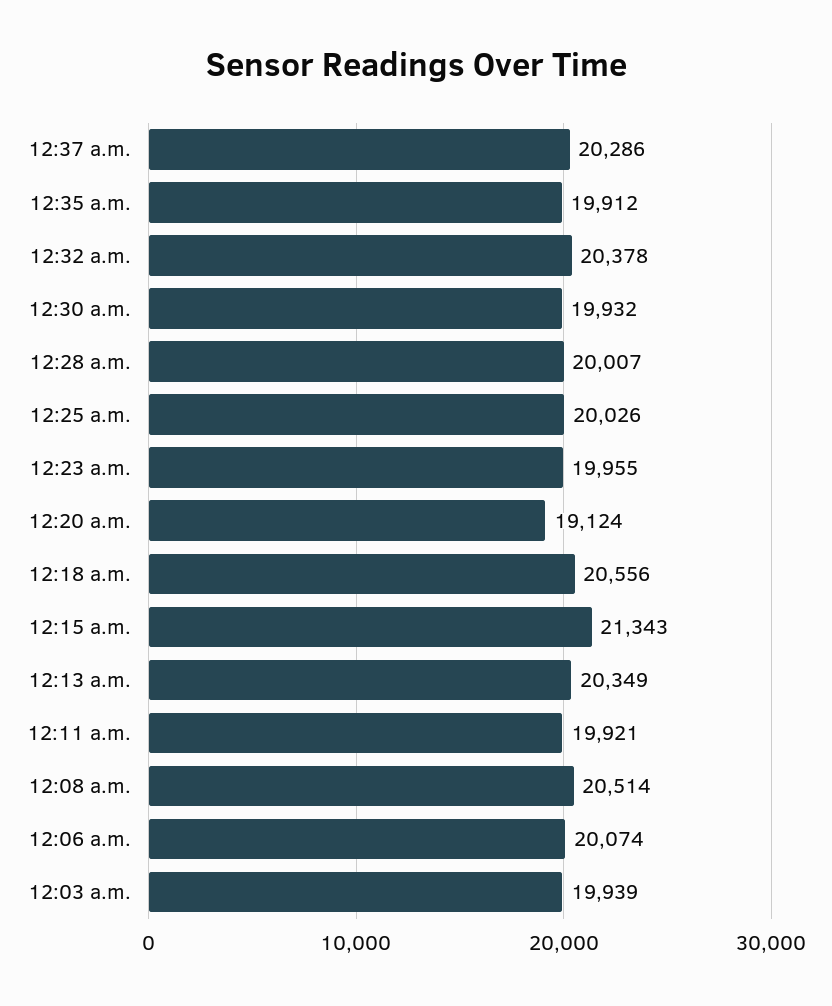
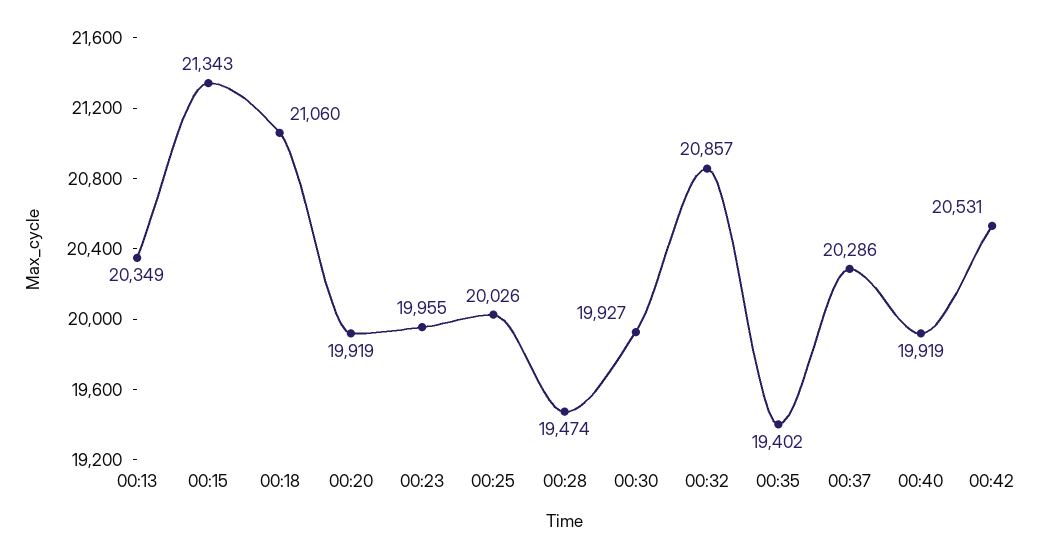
12:35 a.m.: 19912 -> 19402
12:32 a.m.: 20378 -> 20857
12:30 a.m.: 19932 -> 19927
12:28 a.m.: 20007 -> 19474
12:20 a.m.: 19124 -> 19919
12:18 a.m.: 20556 -> 21060
12:11 a.m.: 19921 -> none
12:08 a.m.: 20514 -> none
12:06 a.m.: 20074 -> none
12:03 a.m.: 19939 -> none
00:40: none -> 19919
00:42: none -> 20531

